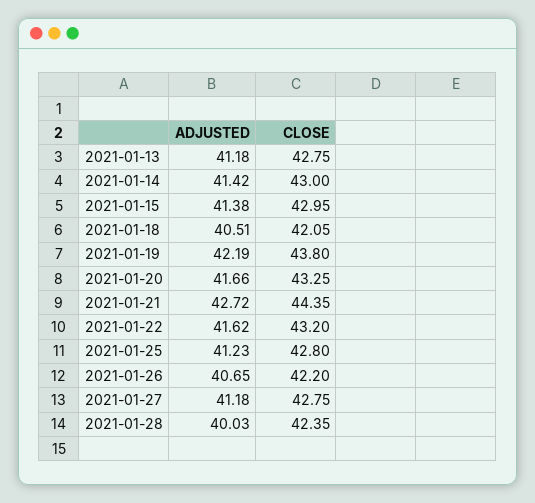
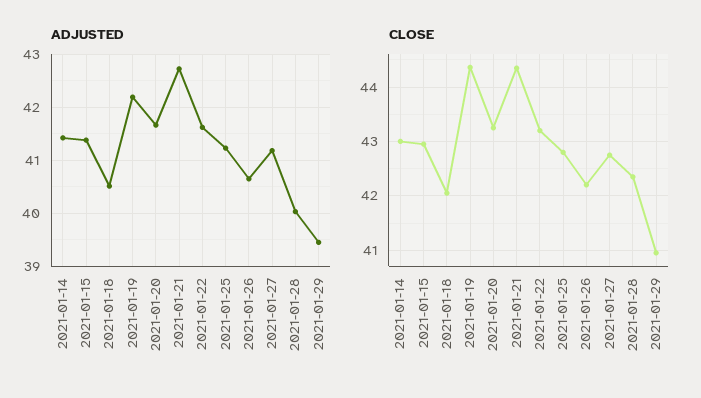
ADJUSTED, 2021-01-13: 41.18 -> none
CLOSE, 2021-01-13: 42.75 -> none
CLOSE, 2021-01-19: 43.8 -> 44.4
ADJUSTED, 2021-01-29: none -> 39.4
CLOSE, 2021-01-29: none -> 41

